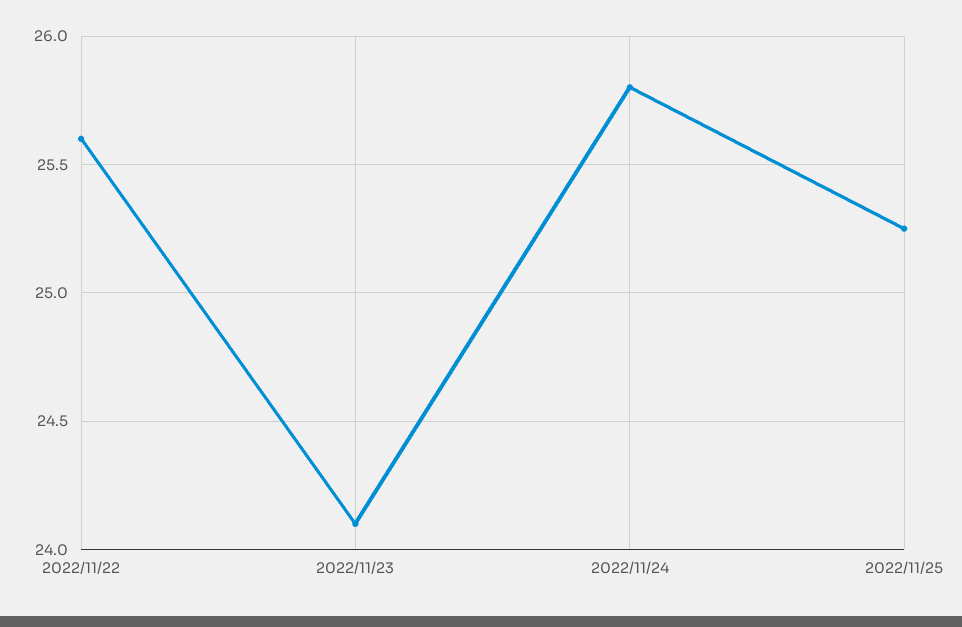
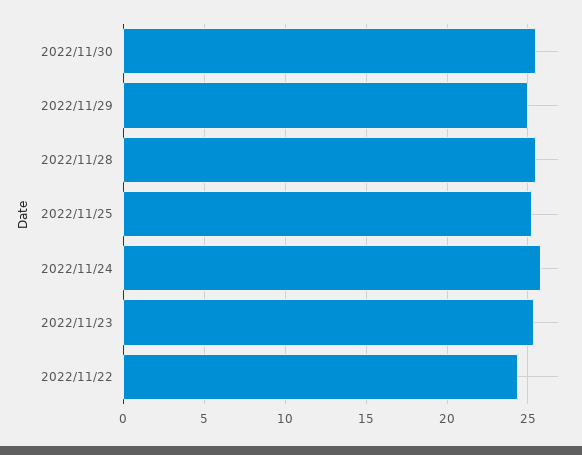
2022/11/22: 25.6 -> 24.5
2022/11/23: 24.1 -> 25.5
2022/11/30: none -> 25.5
2022/11/29: none -> 25
2022/11/28: none -> 25.5

